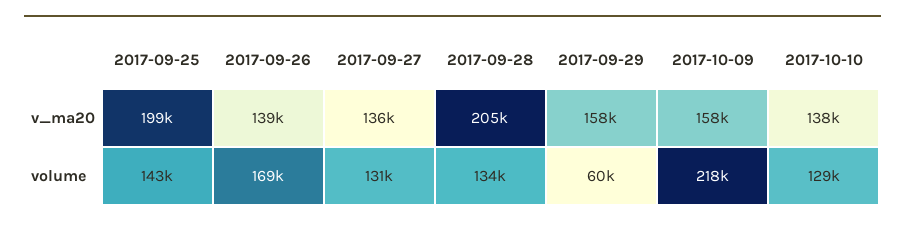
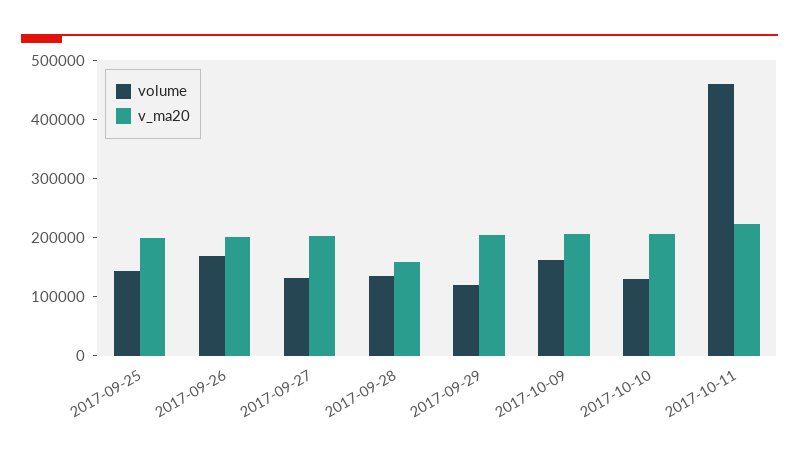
v_ma20, 2017-09-26: 139000 -> 200000
v_ma20, 2017-09-27: 136000 -> 200000
v_ma20, 2017-09-28: 205000 -> 160000
v_ma20, 2017-09-29: 158000 -> 200000
v_ma20, 2017-10-09: 158000 -> 200000
v_ma20, 2017-10-10: 138000 -> 200000
volume, 2017-09-29: 60000 -> 120000
volume, 2017-10-09: 218000 -> 160000
volume, 2017-10-11: none -> 460000
v_ma20, 2017-10-11: none -> 220000

